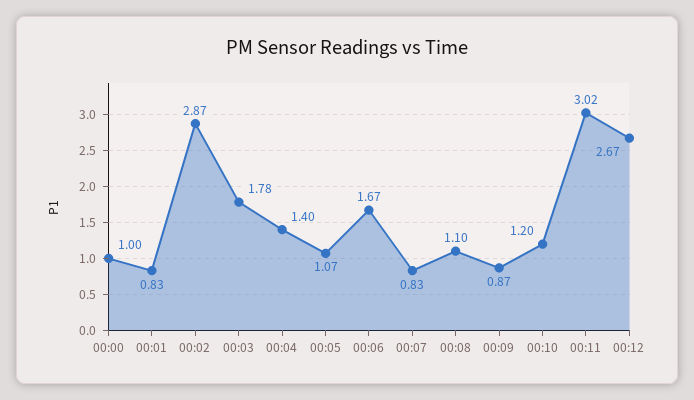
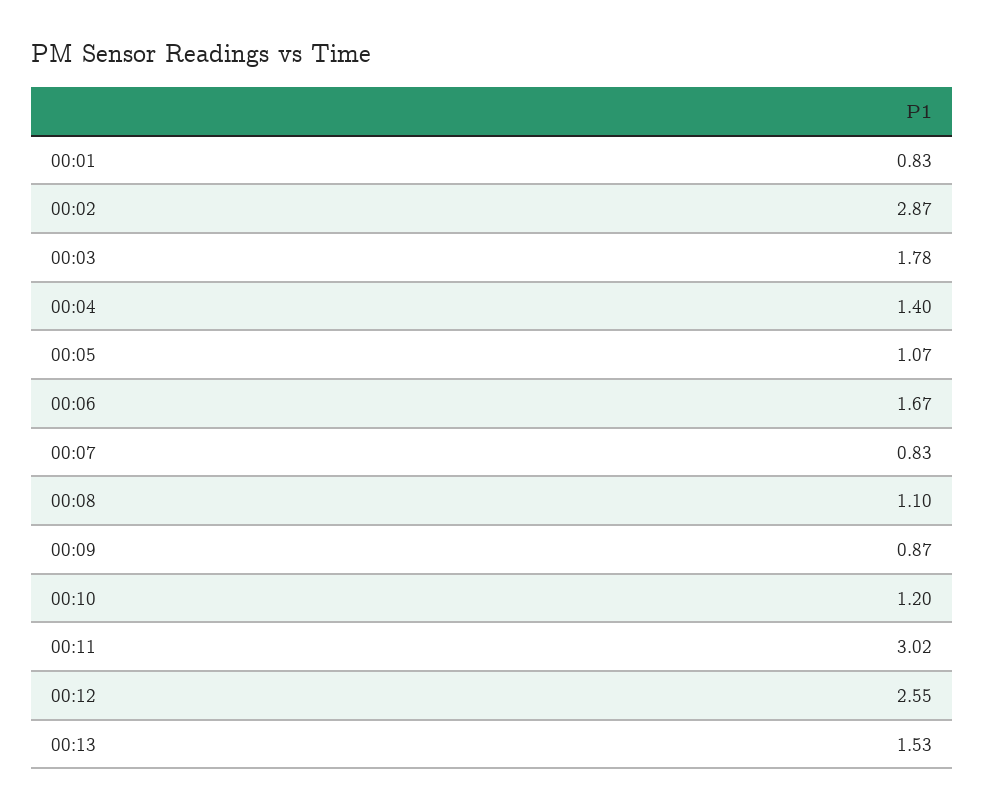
00:00: 1 -> none
00:12: 2.67 -> 2.55
00:13: none -> 1.53

